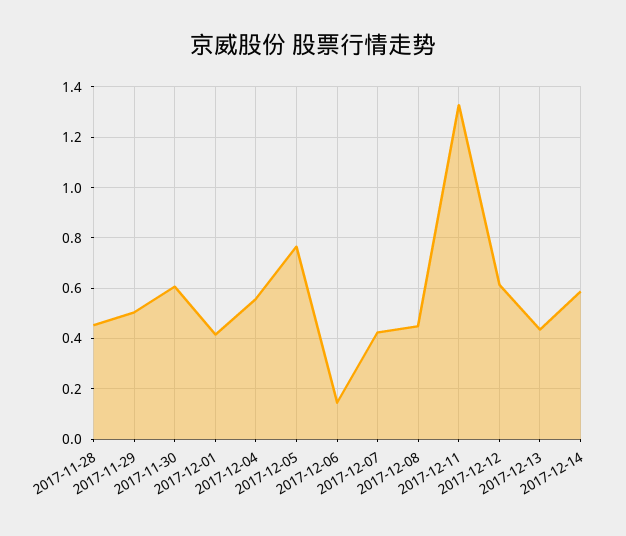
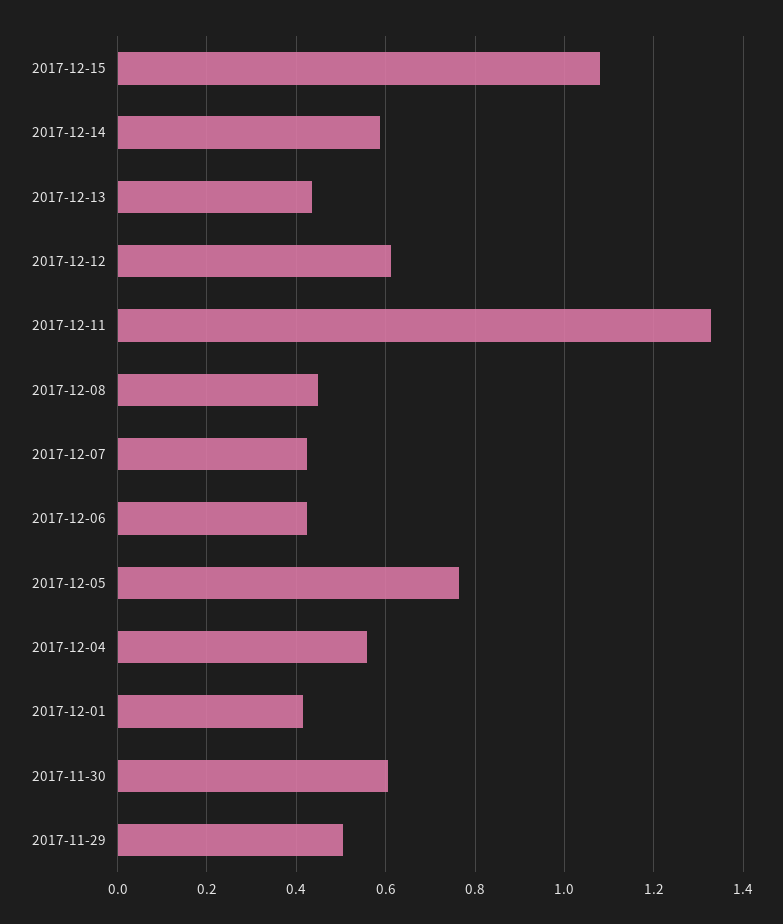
2017-11-28: 0.45 -> none
2017-12-06: 0.15 -> 0.42
2017-12-15: none -> 1.08

